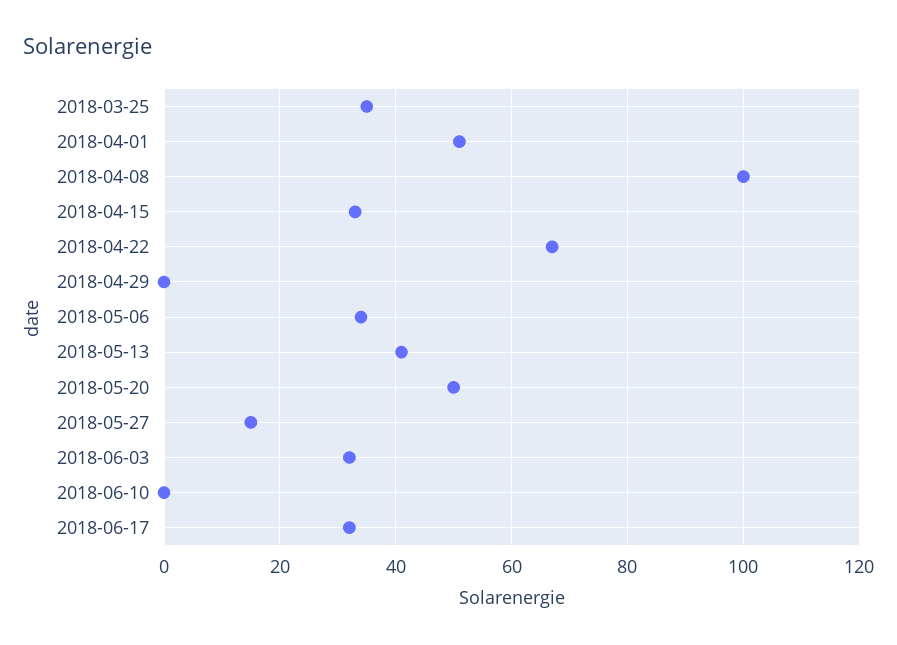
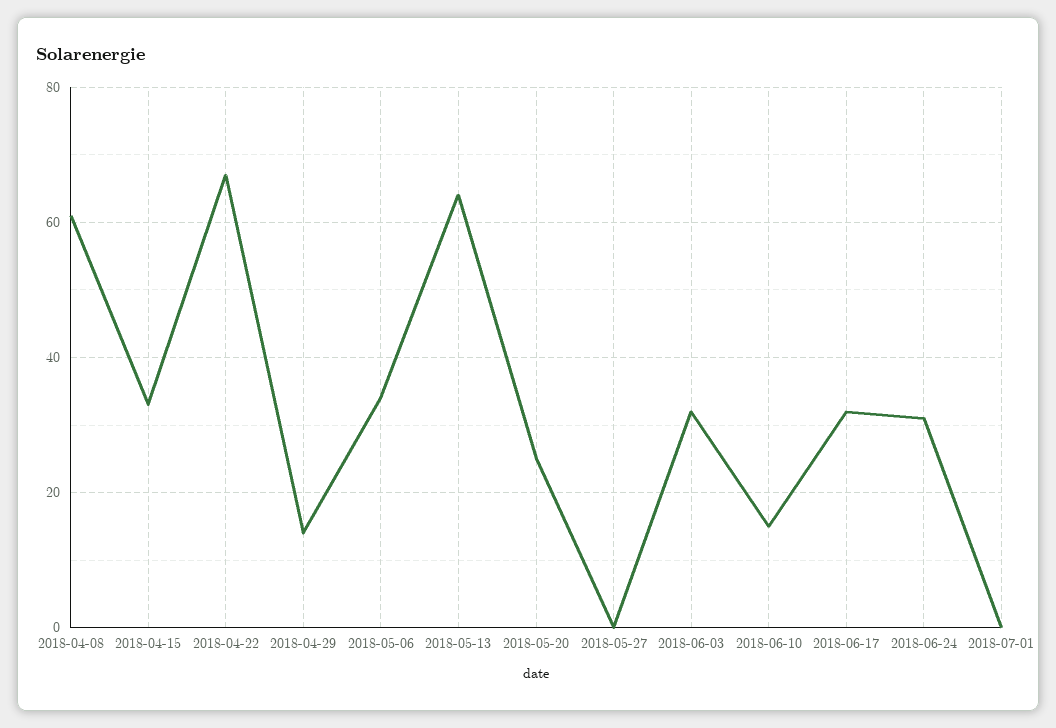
2018-03-25: 35 -> none
2018-04-01: 50 -> none
2018-04-08: 100 -> 60
2018-04-29: 0 -> 15
2018-05-13: 40 -> 65
2018-05-20: 50 -> 25
2018-05-27: 15 -> 0
2018-06-10: 0 -> 15
2018-06-24: none -> 30
2018-07-01: none -> 0

